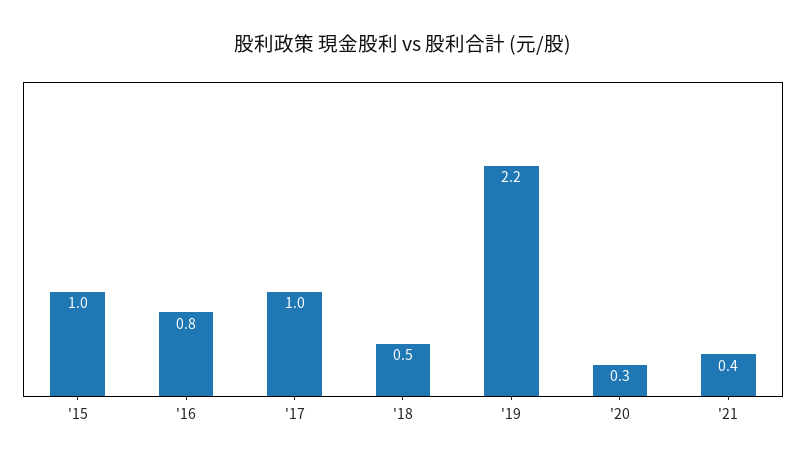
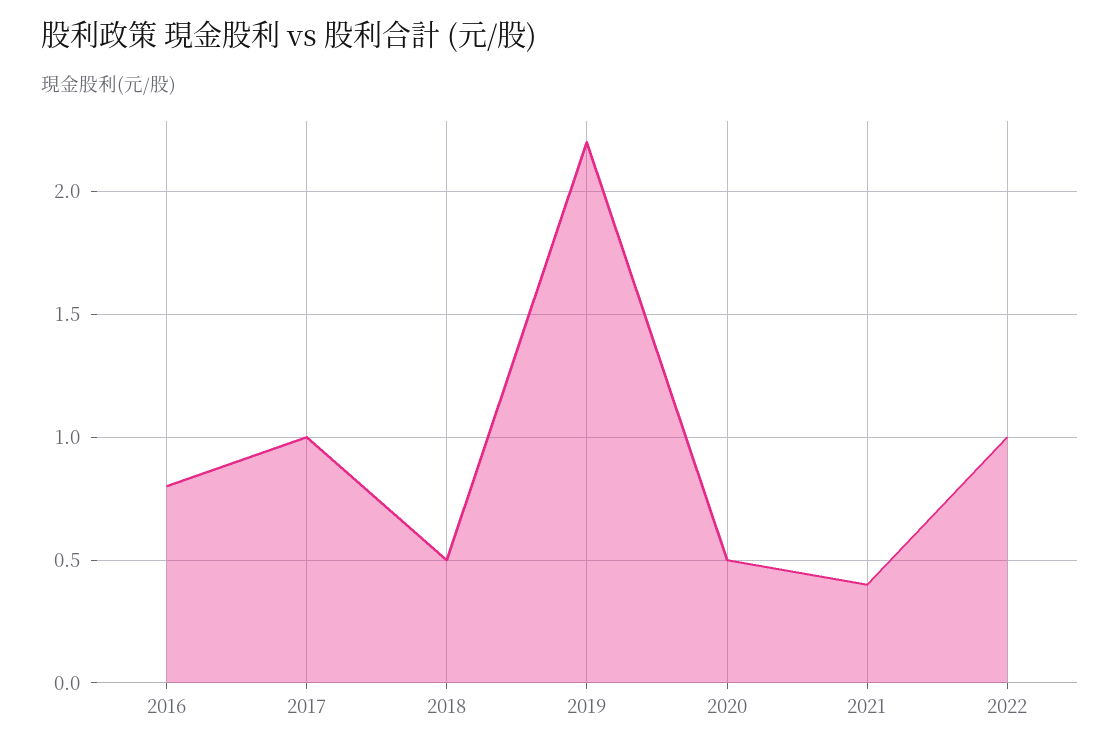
'15: 1 -> none
'20: 0.3 -> 0.5
2022: none -> 1

